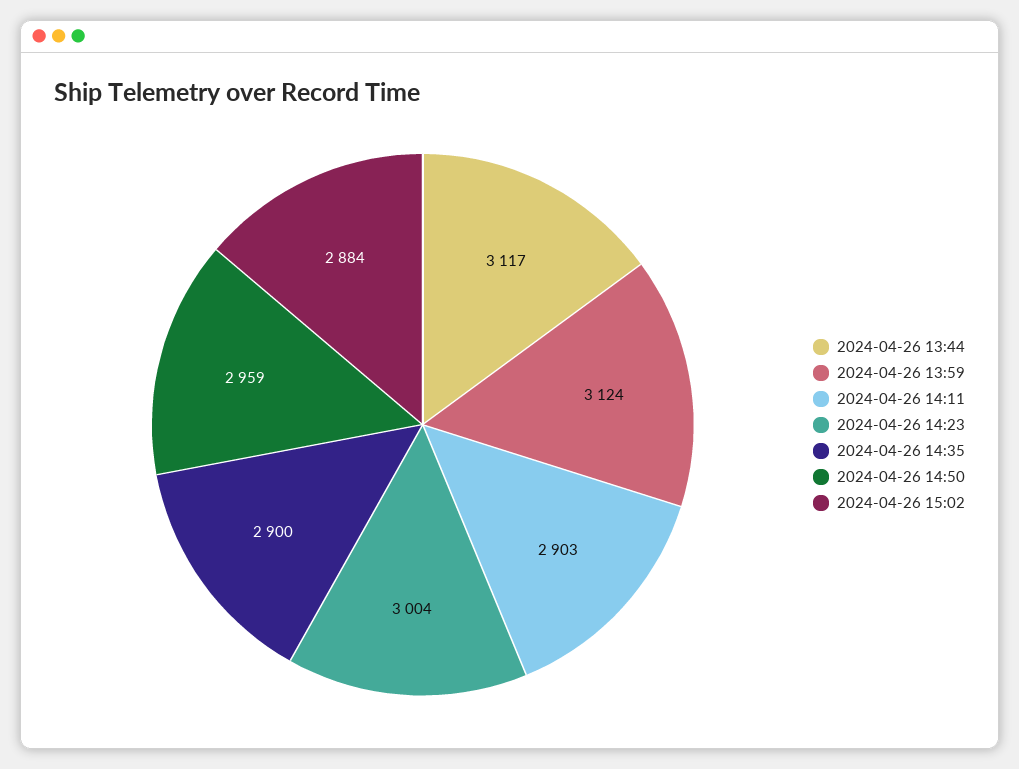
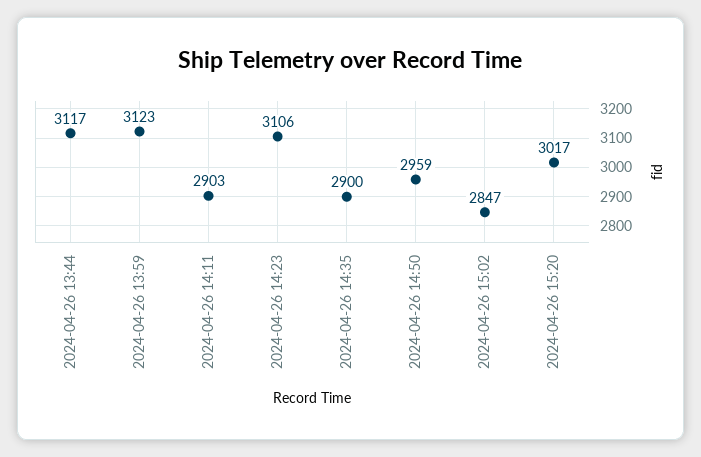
2024-04-26 13:59: 3124 -> 3123
2024-04-26 14:23: 3004 -> 3106
2024-04-26 15:02: 2884 -> 2847
2024-04-26 15:20: none -> 3017

